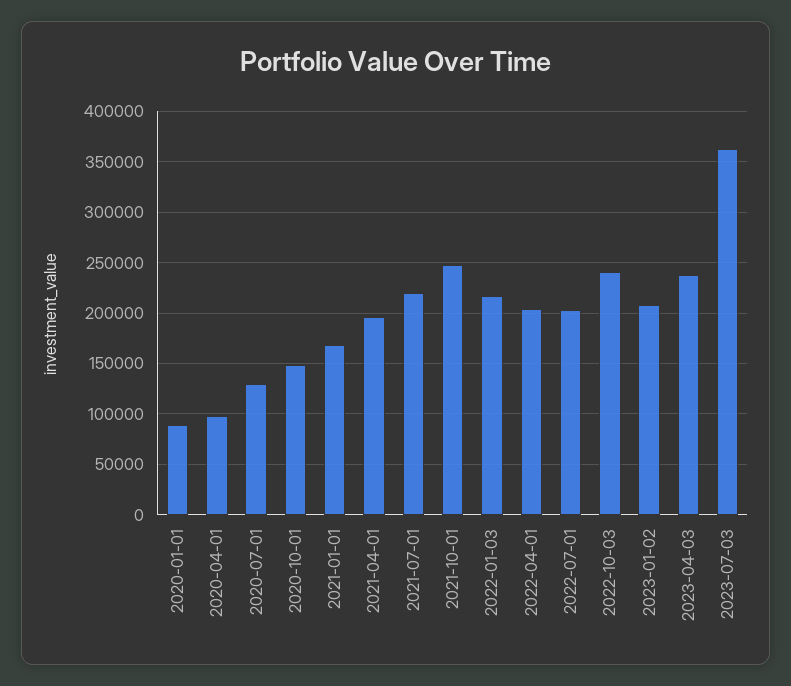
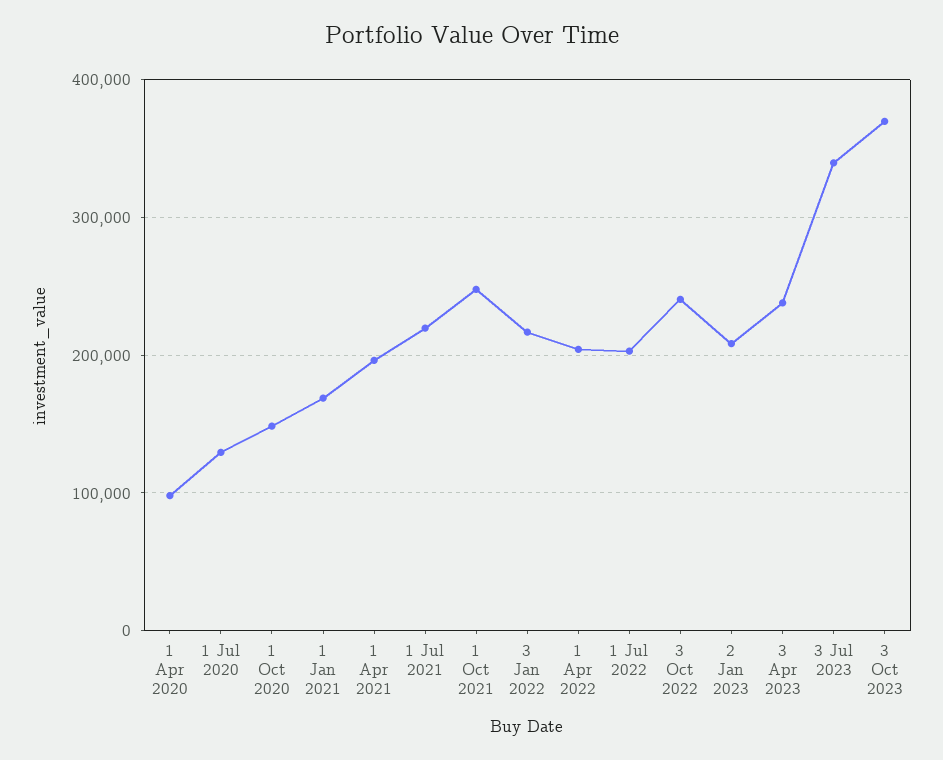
2020-01-01: 90000 -> none
2023-07-03: 360000 -> 340000
3 Oct 2023: none -> 370000

